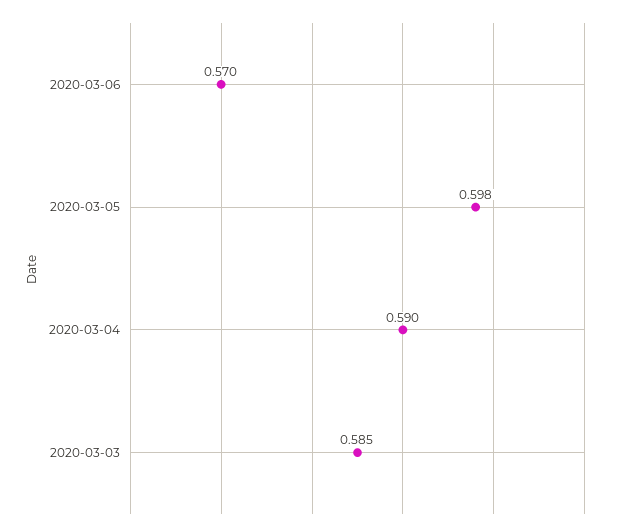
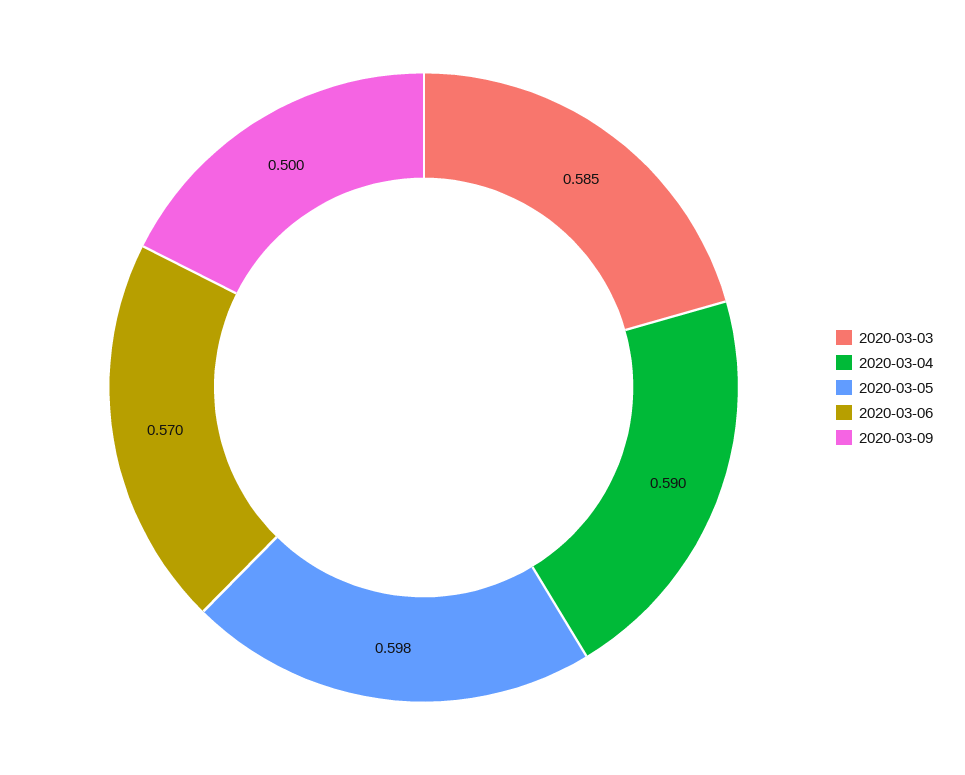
2020-03-09: none -> 0.5

